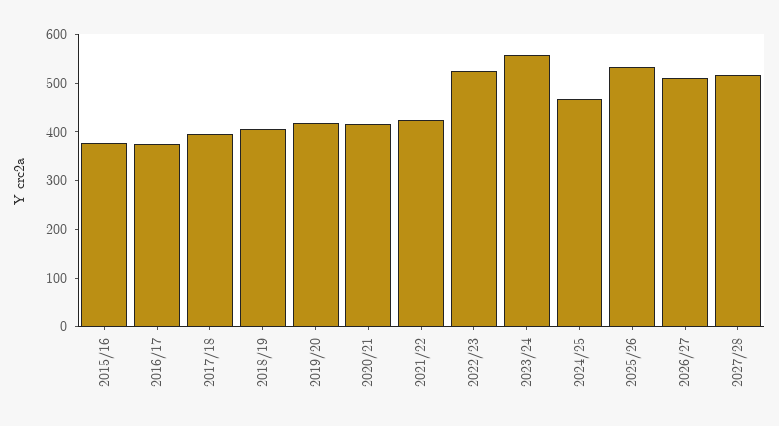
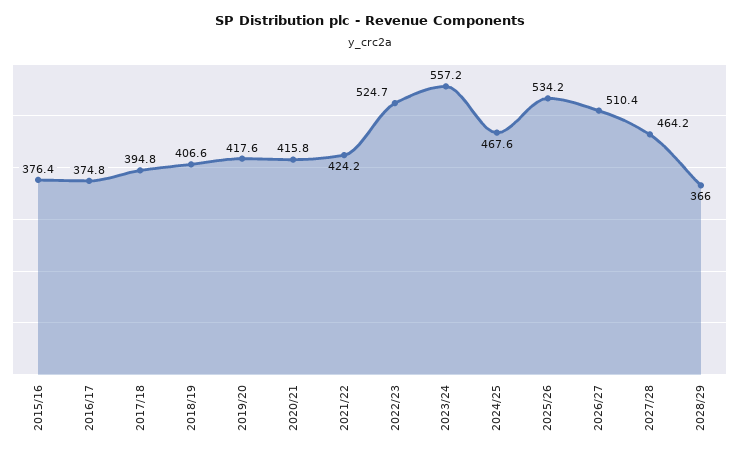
2027/28: 520 -> 464.2
2028/29: none -> 366

